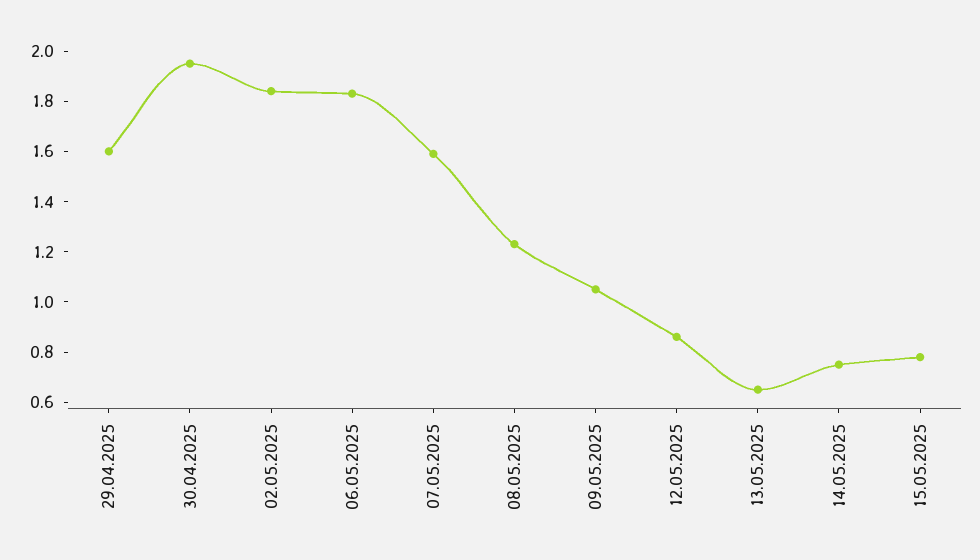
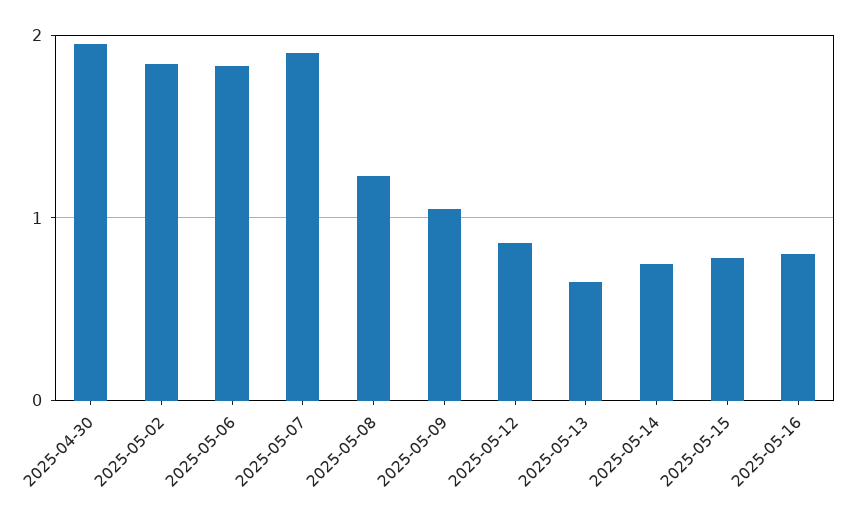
29.04.2025: 1.6 -> none
07.05.2025: 1.6 -> 1.9
2025-05-16: none -> 0.8

